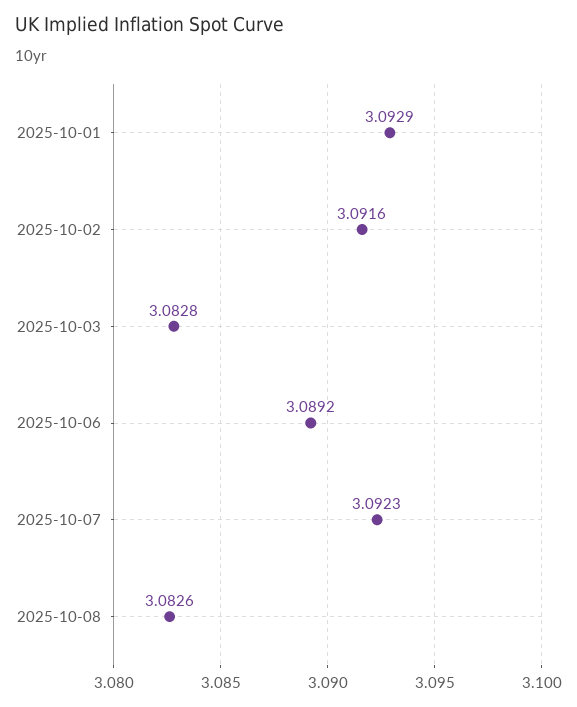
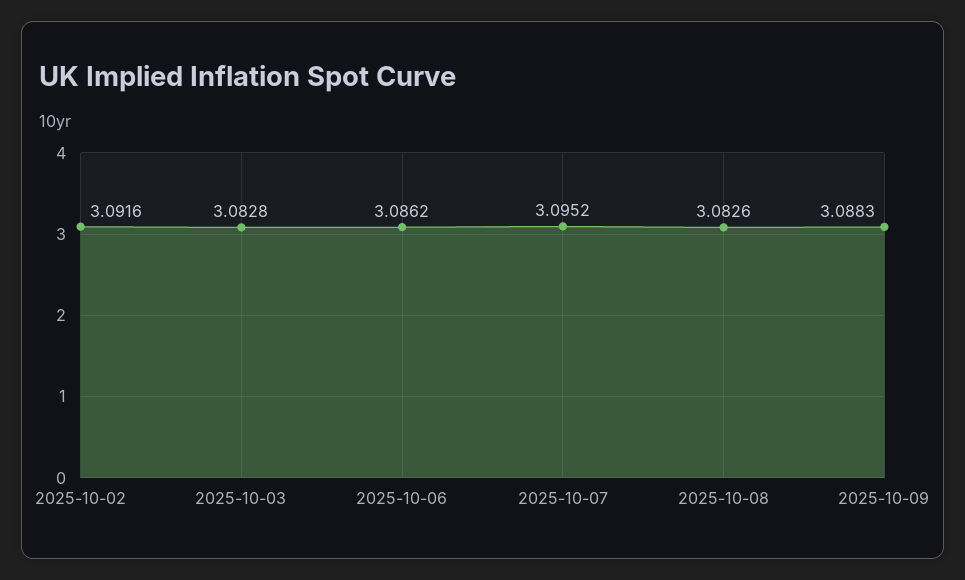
2025-10-01: 3.0929 -> none
2025-10-06: 3.0892 -> 3.0862
2025-10-07: 3.0923 -> 3.0952
2025-10-09: none -> 3.0883

